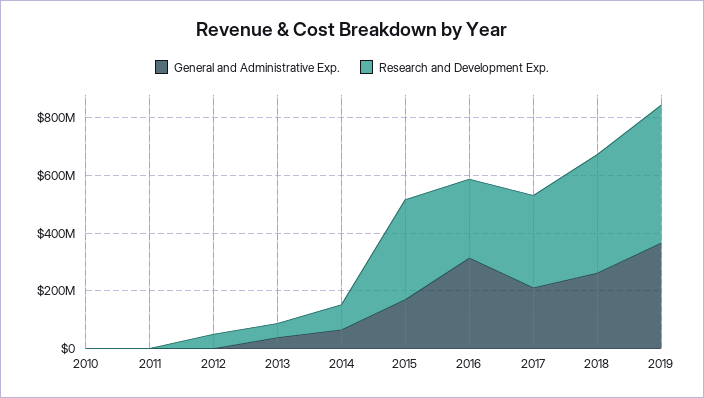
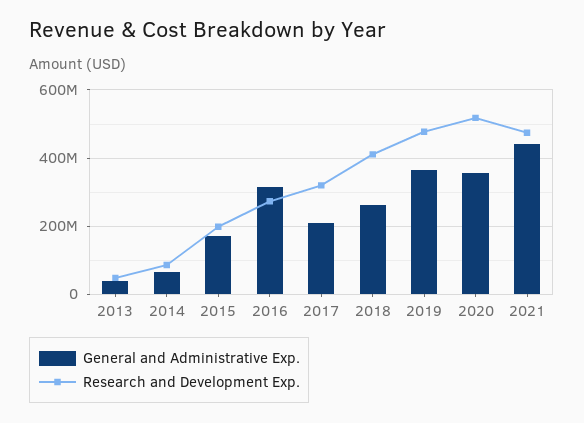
General and Administrative Exp., 2010: 0 -> none
Research and Development Exp., 2010: 0 -> none
General and Administrative Exp., 2011: 0 -> none
Research and Development Exp., 2011: 0 -> none
General and Administrative Exp., 2012: 0 -> none
Research and Development Exp., 2012: 50000000 -> none
Research and Development Exp., 2015: 350000000 -> 200000000
General and Administrative Exp., 2020: none -> 360000000
Research and Development Exp., 2020: none -> 520000000
General and Administrative Exp., 2021: none -> 440000000
Research and Development Exp., 2021: none -> 480000000

